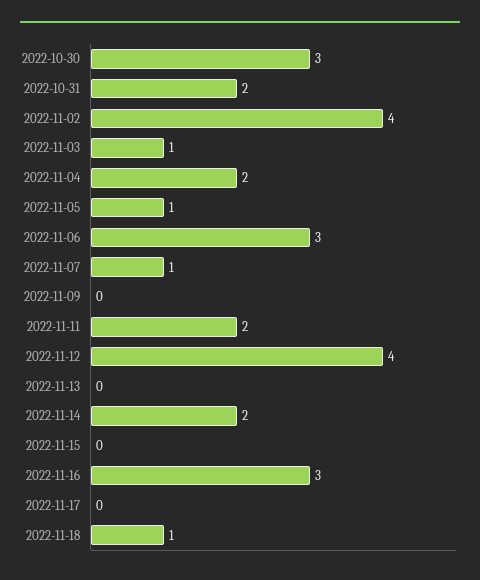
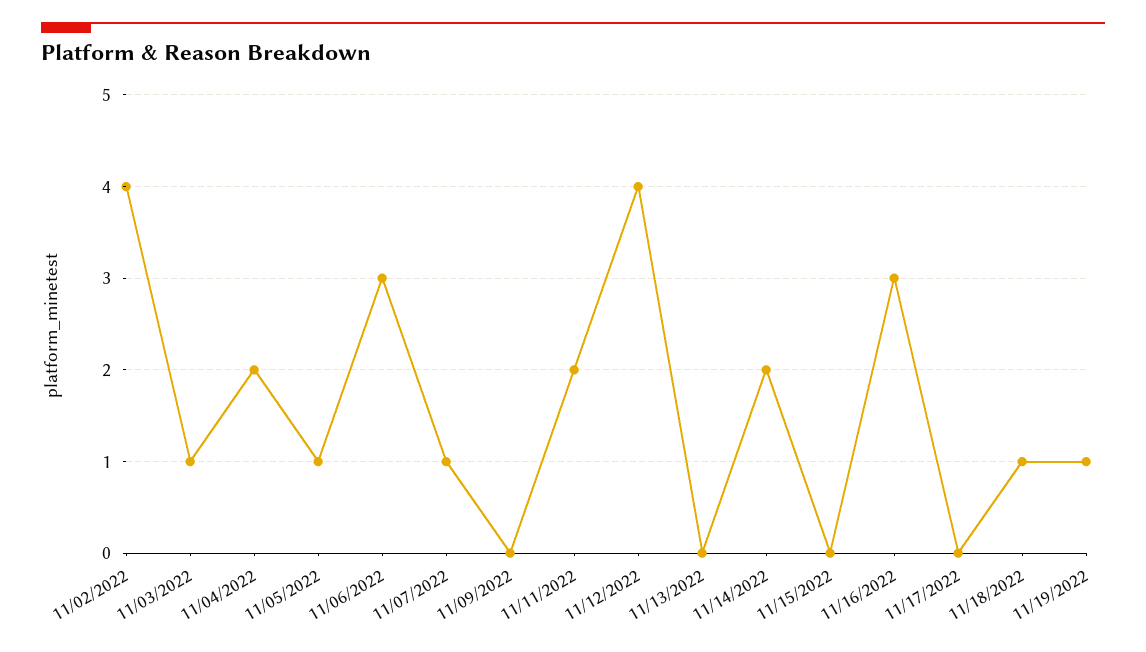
2022-10-30: 3 -> none
2022-10-31: 2 -> none
11/19/2022: none -> 1

